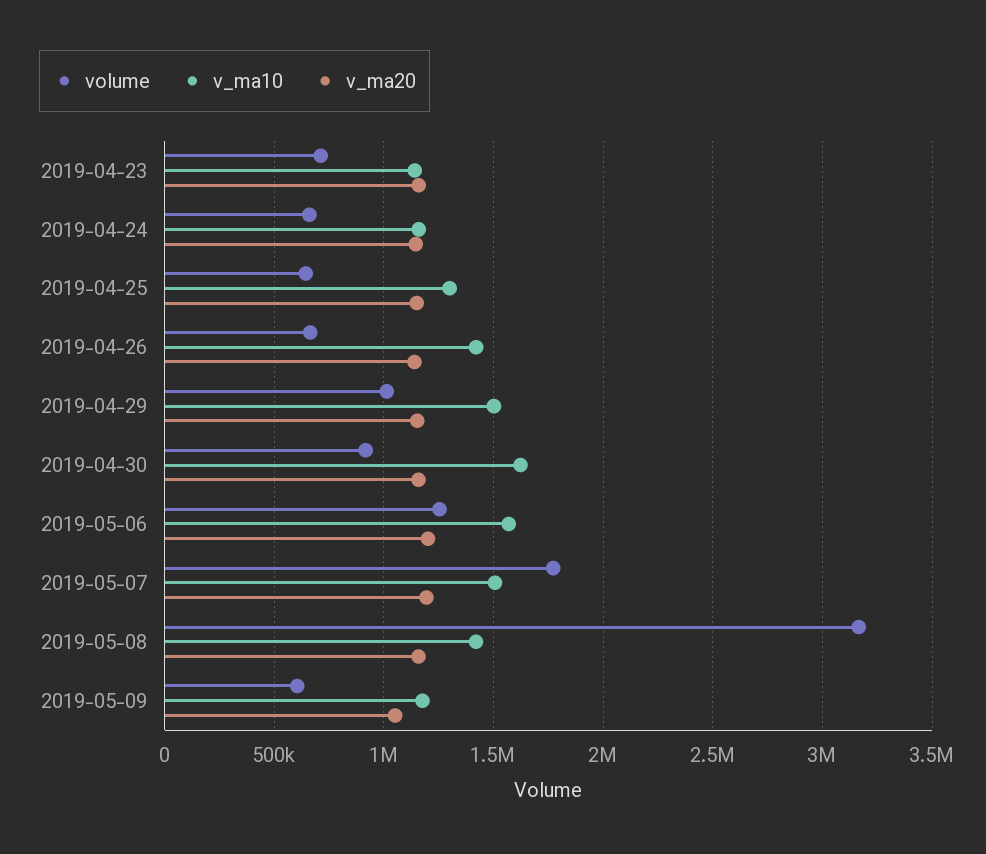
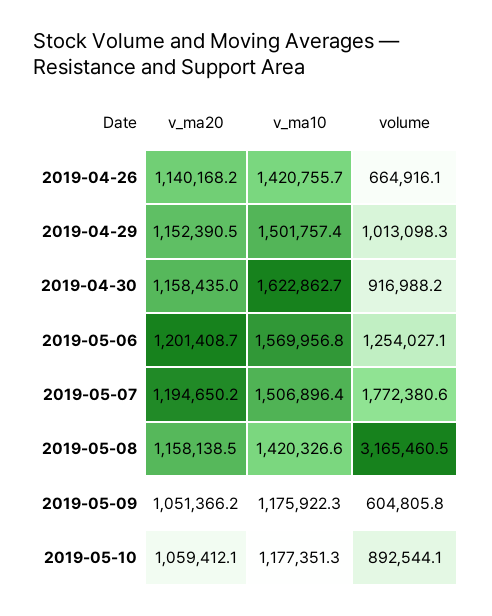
volume, 2019-04-23: 700000 -> none
v_ma10, 2019-04-23: 1150000 -> none
v_ma20, 2019-04-23: 1150000 -> none
volume, 2019-04-24: 650000 -> none
v_ma10, 2019-04-24: 1150000 -> none
v_ma20, 2019-04-24: 1150000 -> none
volume, 2019-04-25: 650000 -> none
v_ma10, 2019-04-25: 1300000 -> none
v_ma20, 2019-04-25: 1150000 -> none
v_ma20, 2019-05-10: none -> 1059412.1
v_ma10, 2019-05-10: none -> 1177351.3
volume, 2019-05-10: none -> 892544.1

